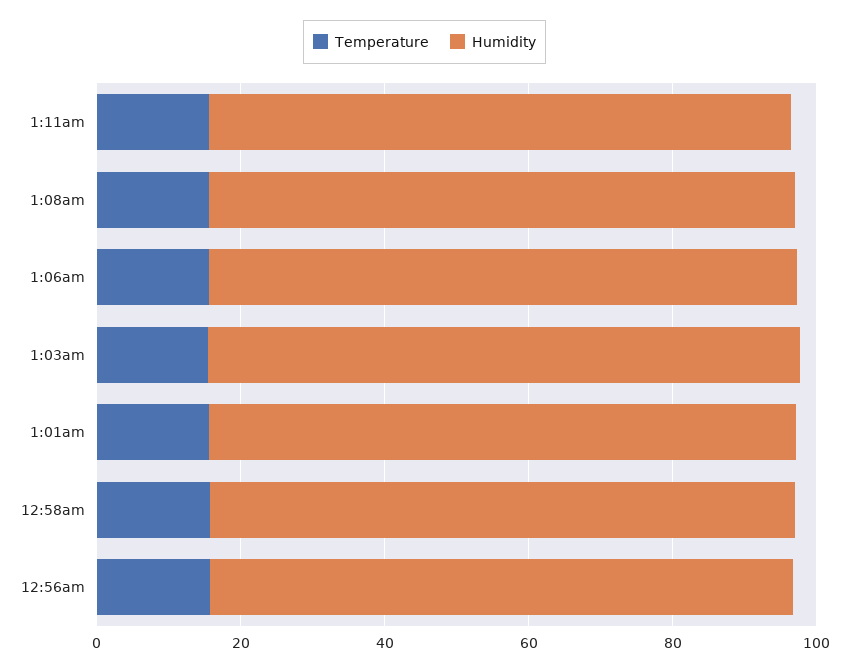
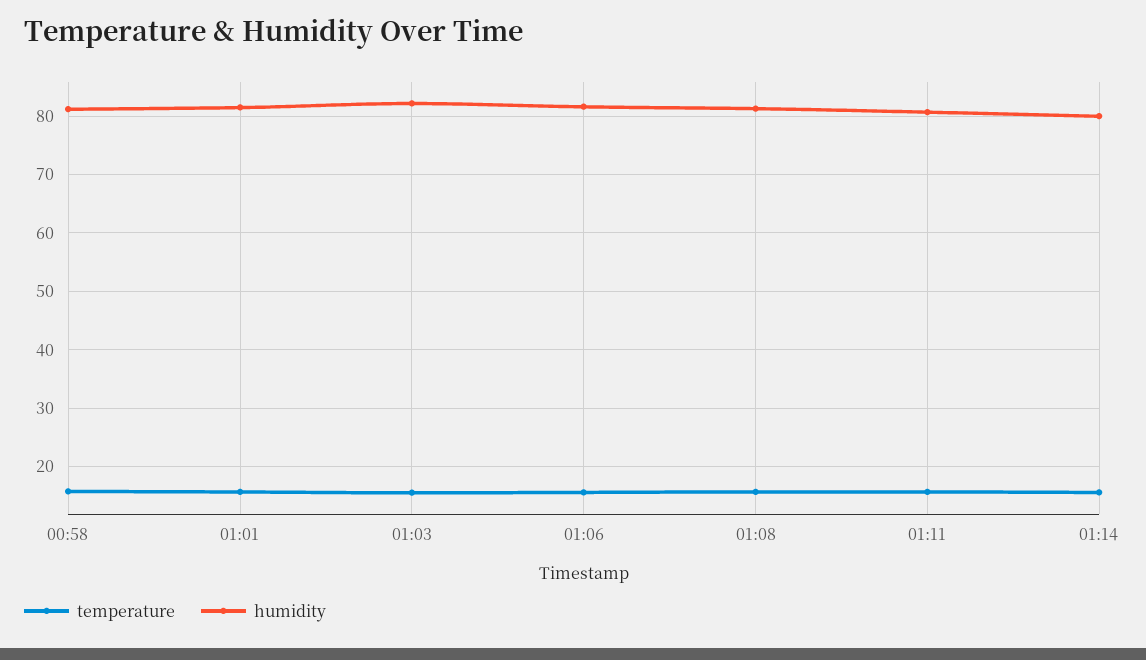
Temperature, 12:56am: 15 -> none
Humidity, 12:56am: 80 -> none
Temperature, 01:14: none -> 16
Humidity, 01:14: none -> 80

